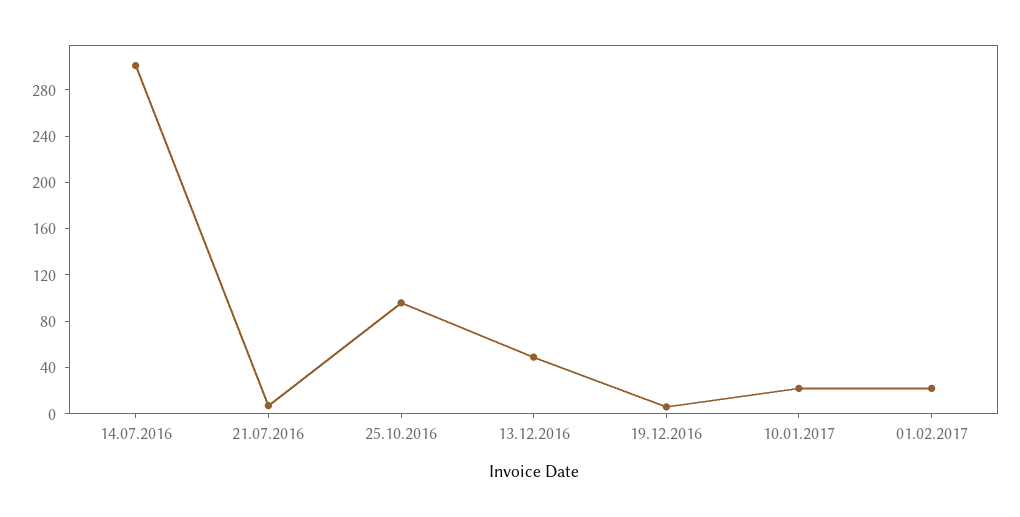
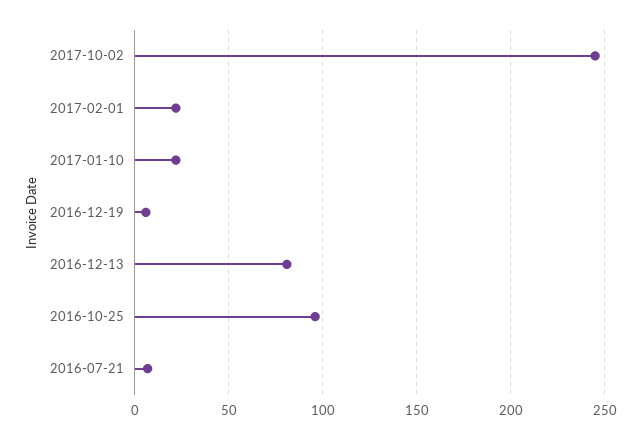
14.07.2016: 300 -> none
13.12.2016: 50 -> 80
2017-10-02: none -> 245

